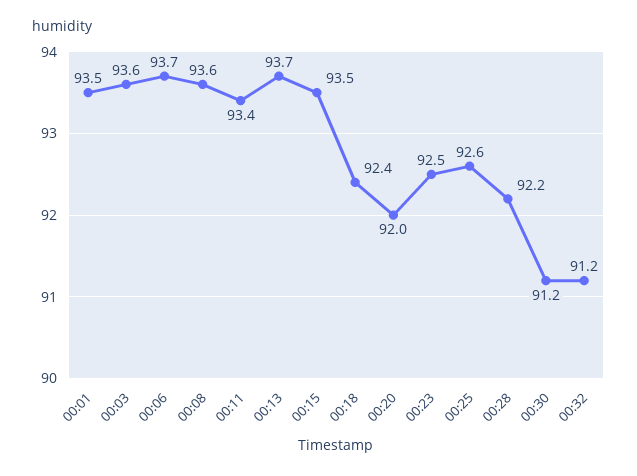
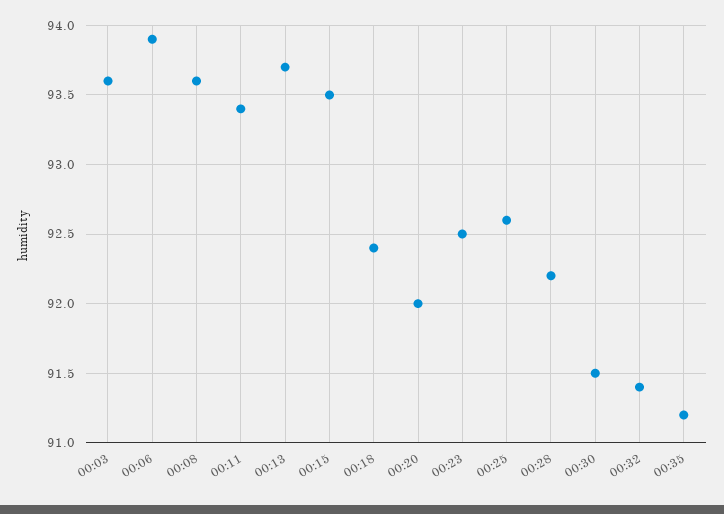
00:01: 93.5 -> none
00:06: 93.7 -> 93.9
00:30: 91.2 -> 91.5
00:32: 91.2 -> 91.4
00:35: none -> 91.2

